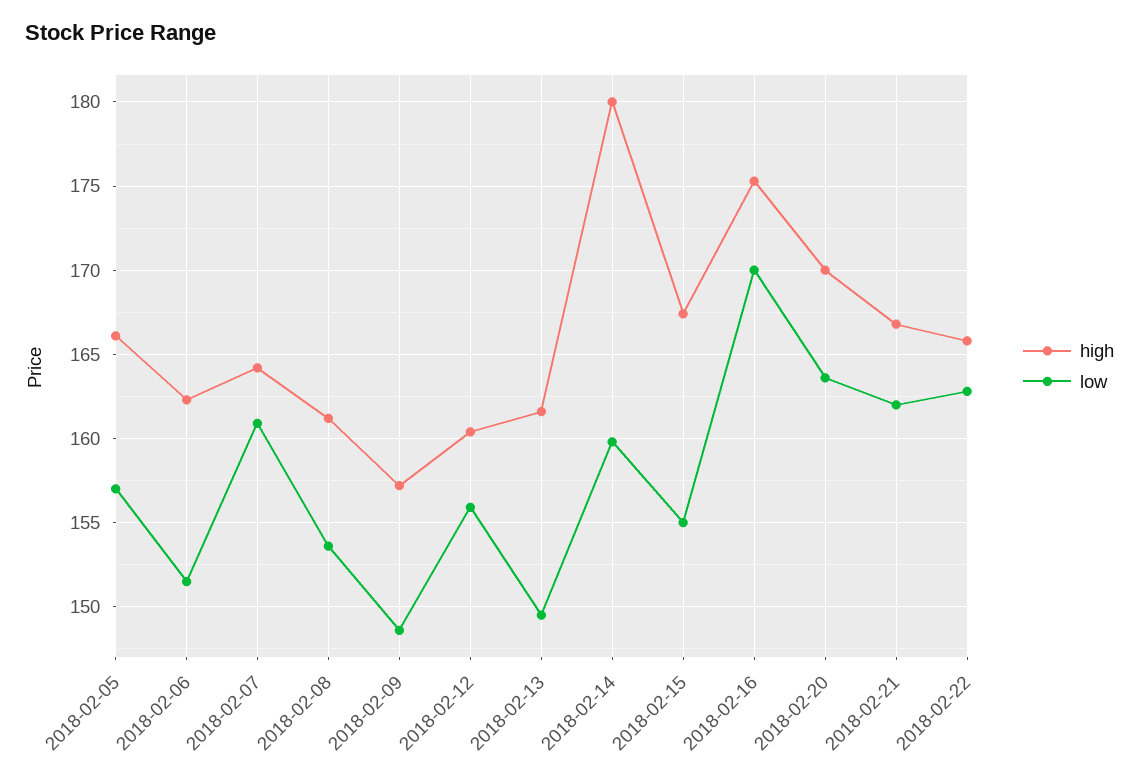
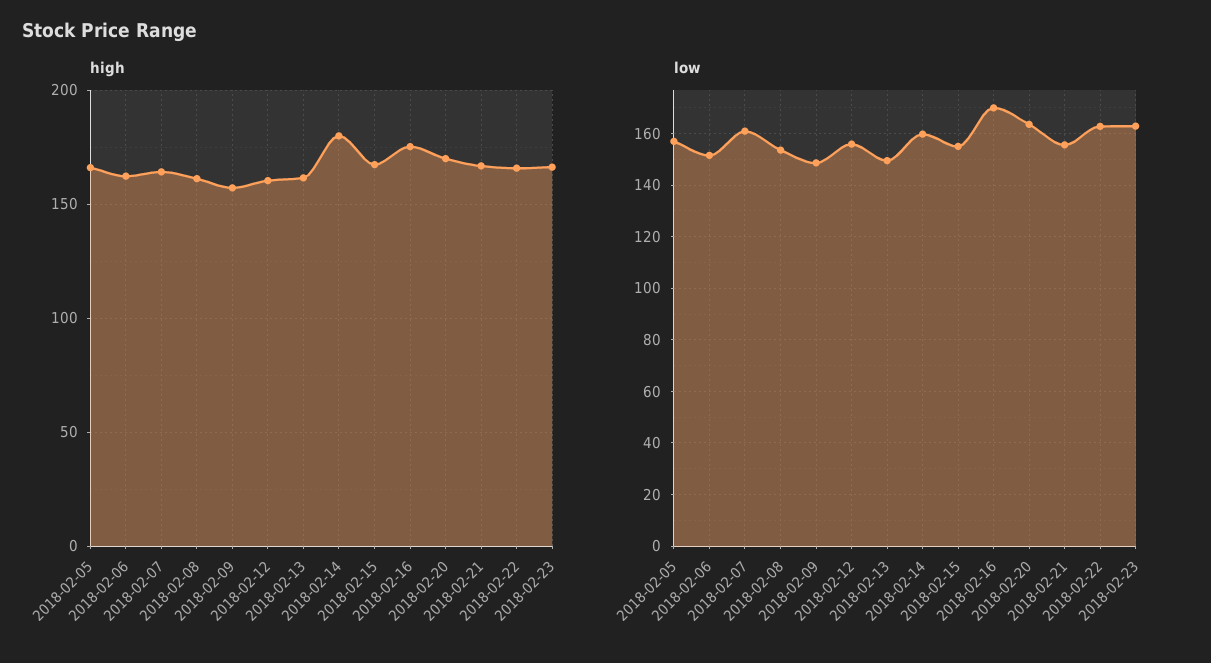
low, 2018-02-21: 162 -> 155
high, 2018-02-23: none -> 165
low, 2018-02-23: none -> 162.5

